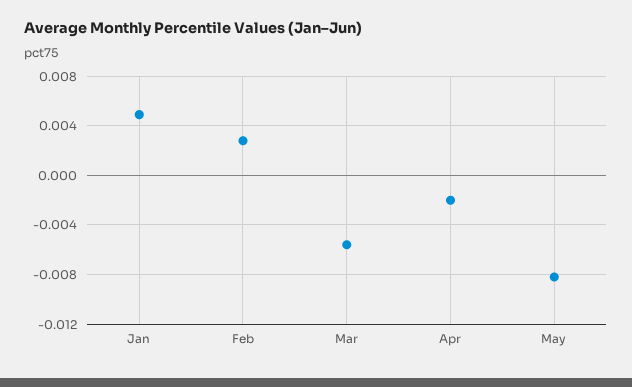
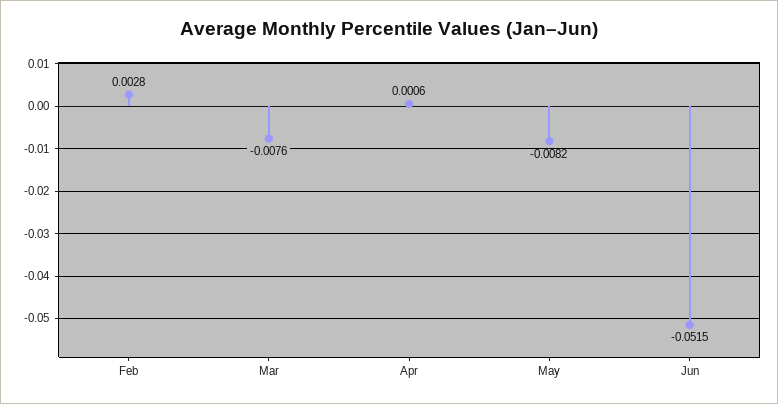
Jan: 0.005 -> none
Mar: -0.0055 -> -0.0076
Apr: -0.002 -> 0.0006
Jun: none -> -0.0515

